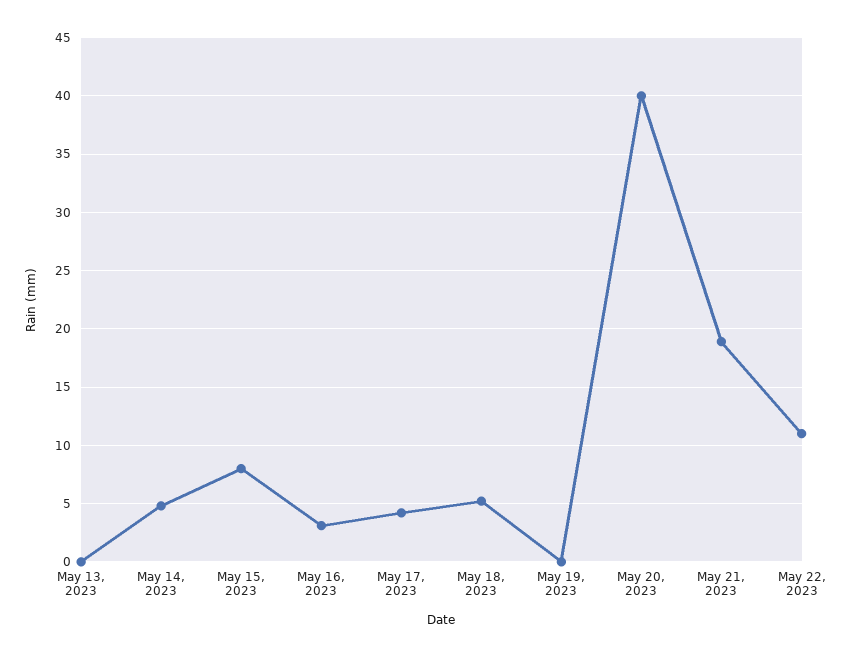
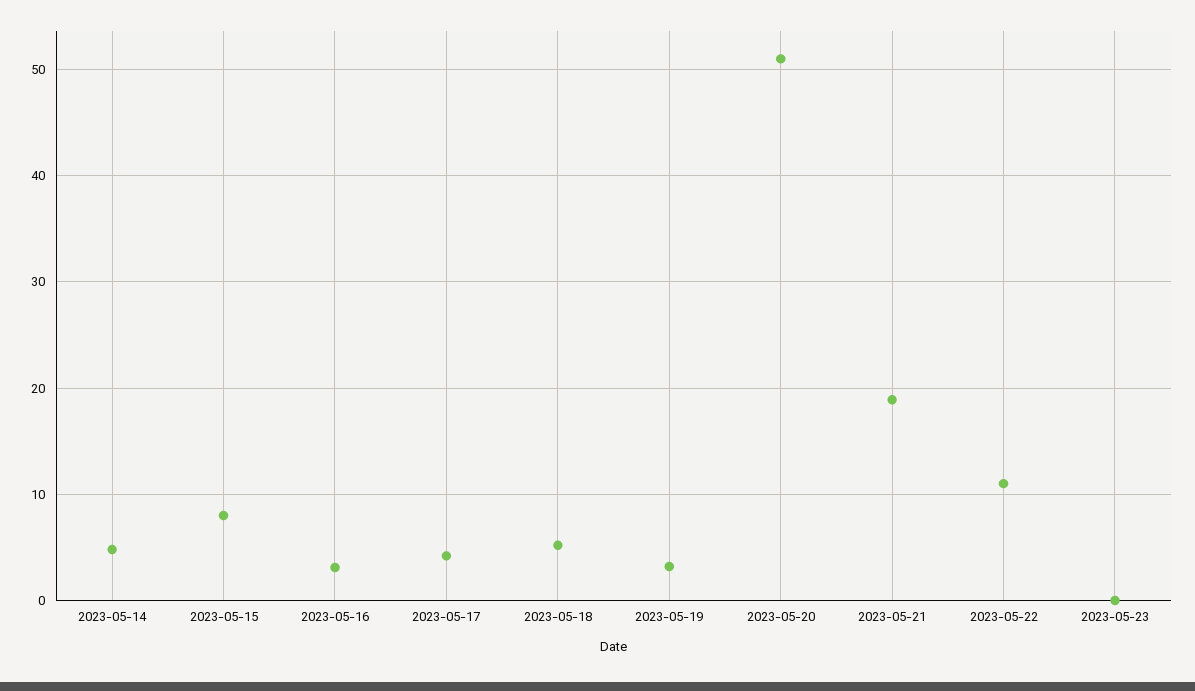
May 13, 2023: 0 -> none
May 19, 2023: 0 -> 3
May 20, 2023: 40 -> 51
2023-05-23: none -> 0

